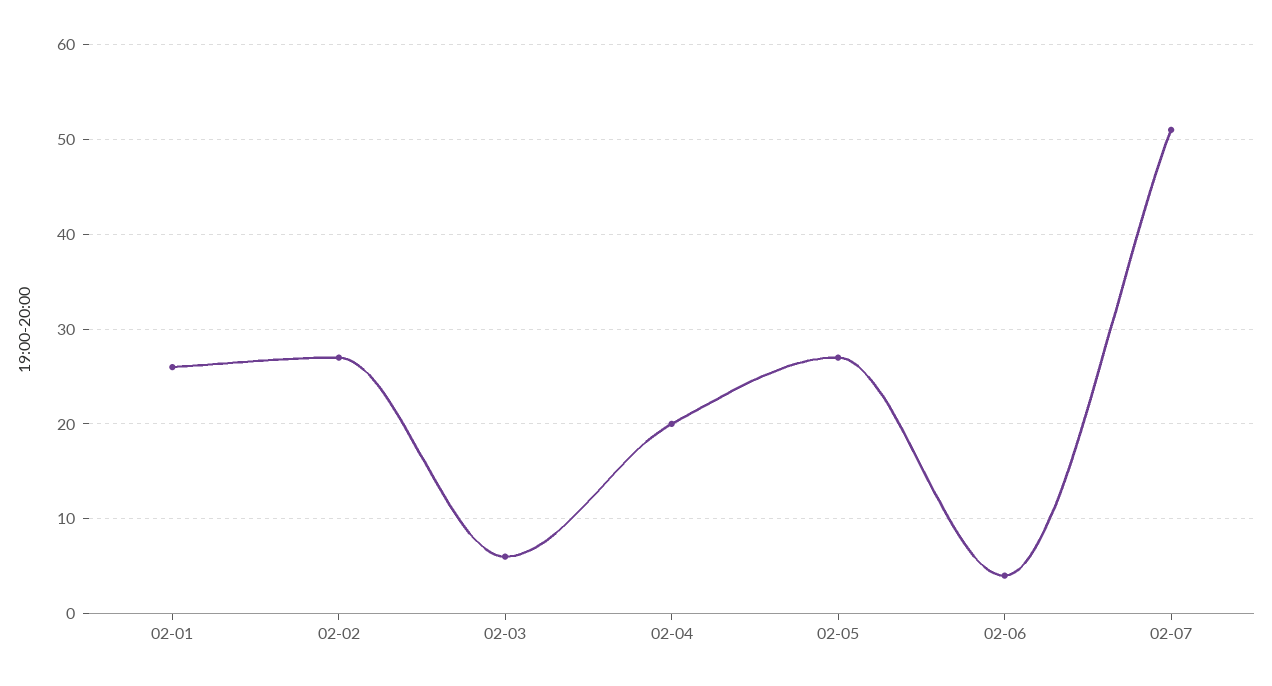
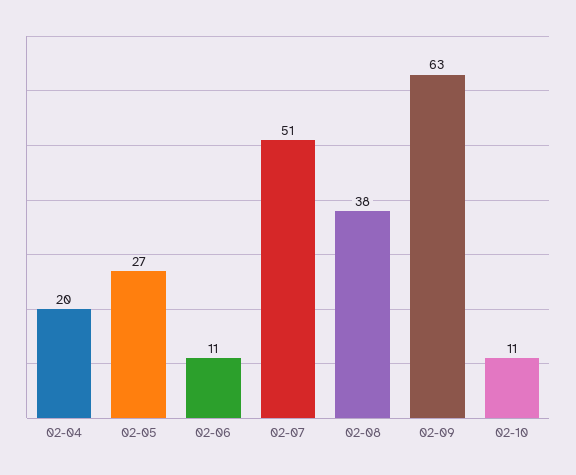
02-01: 26 -> none
02-02: 27 -> none
02-03: 6 -> none
02-06: 4 -> 11
02-08: none -> 38
02-09: none -> 63
02-10: none -> 11

